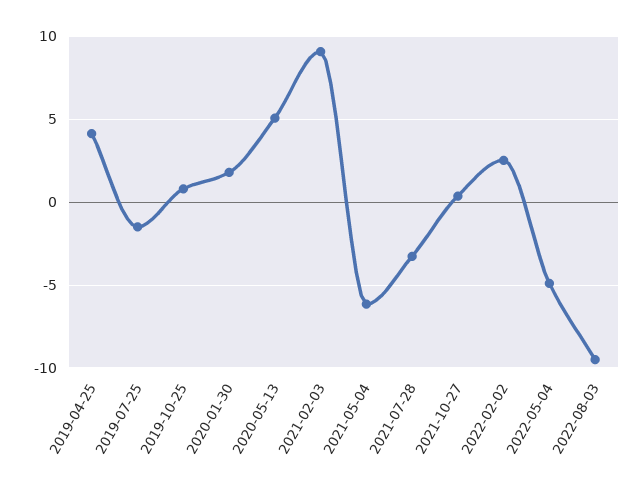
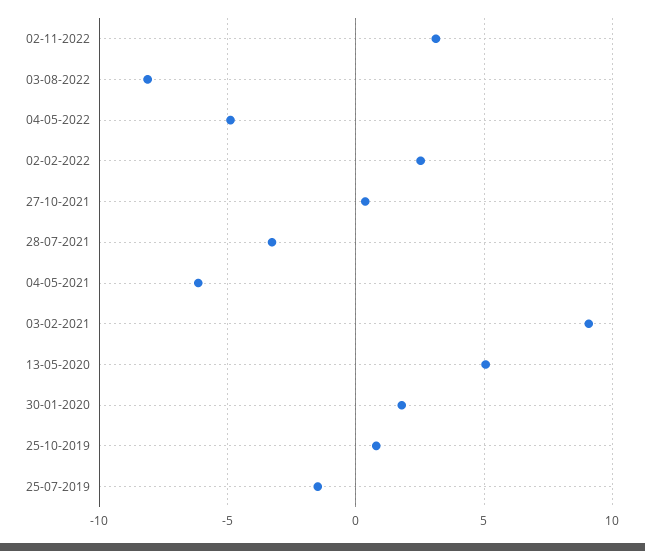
2019-04-25: 4 -> none
2022-08-03: -9.5 -> -8
02-11-2022: none -> 3

